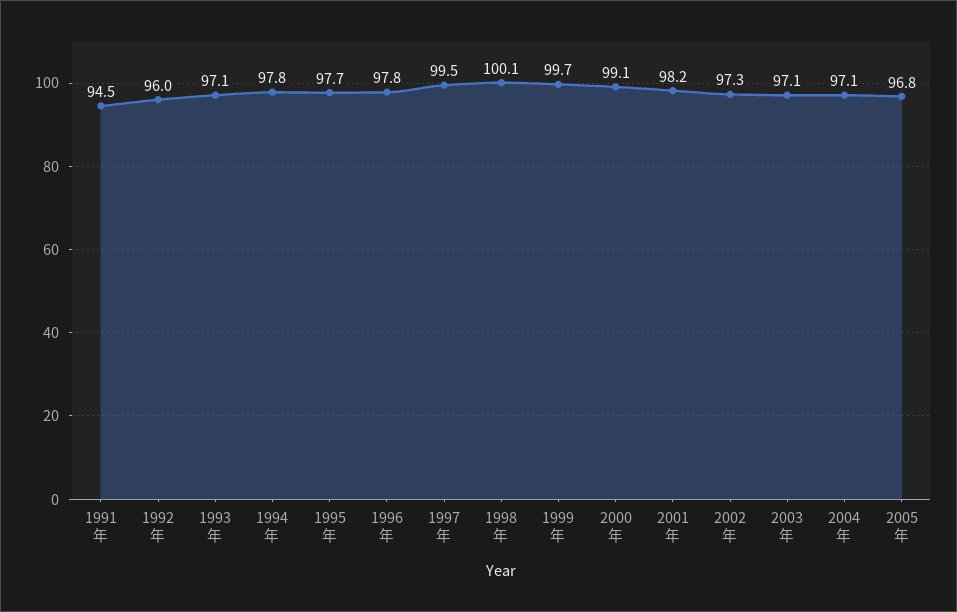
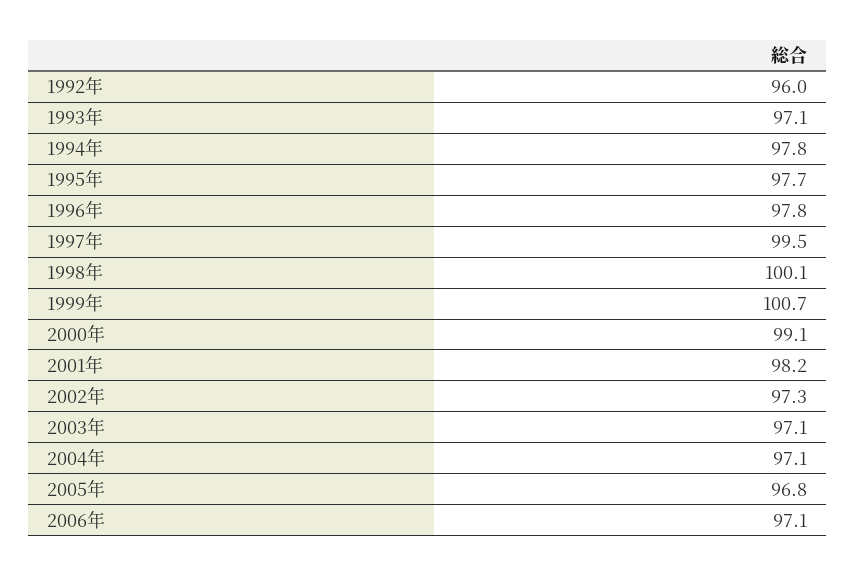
1991年: 94.5 -> none
1999年: 99.7 -> 100.7
2006年: none -> 97.1

